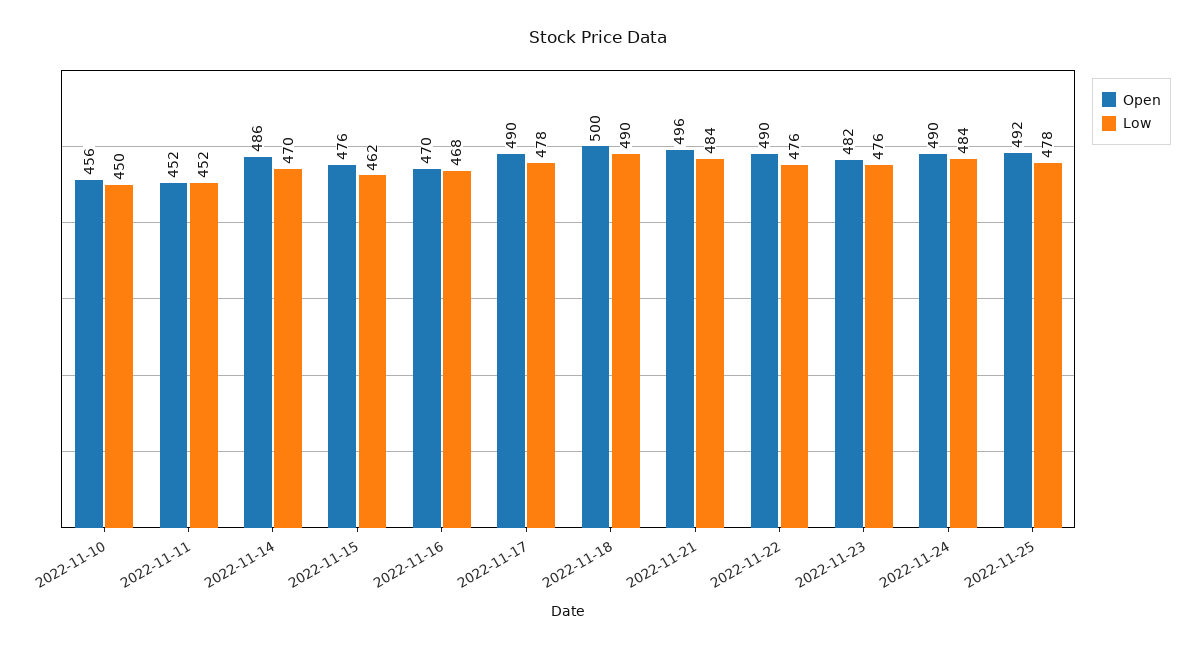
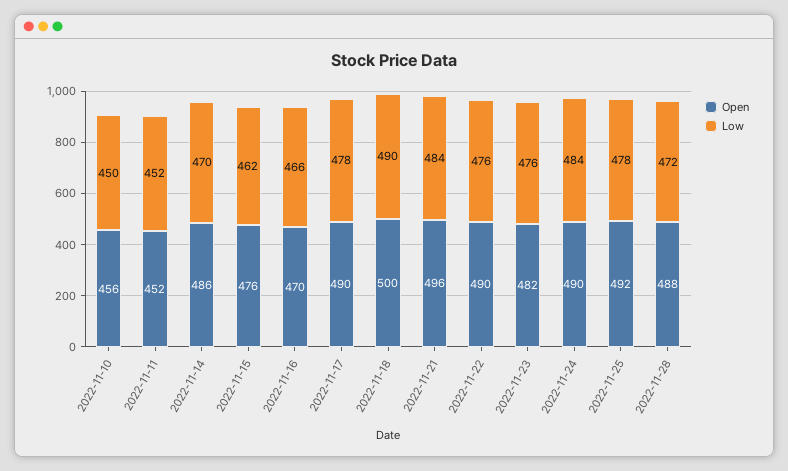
Low, 2022-11-16: 468 -> 466
Open, 2022-11-28: none -> 488
Low, 2022-11-28: none -> 472

